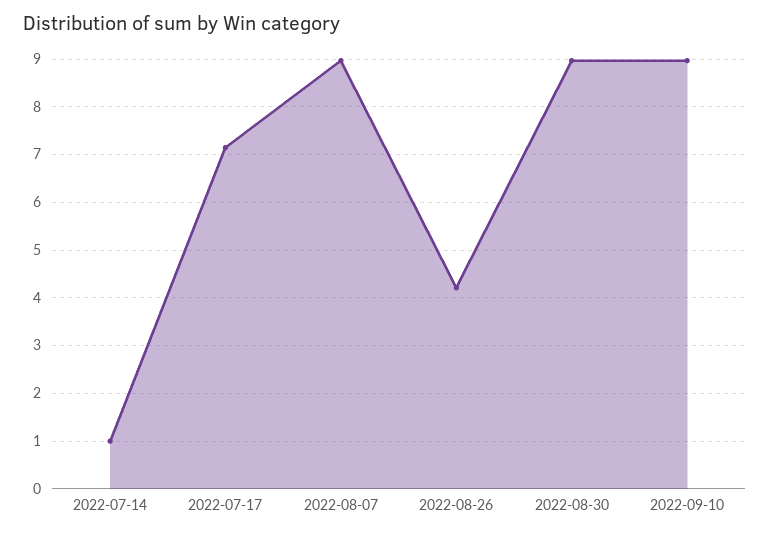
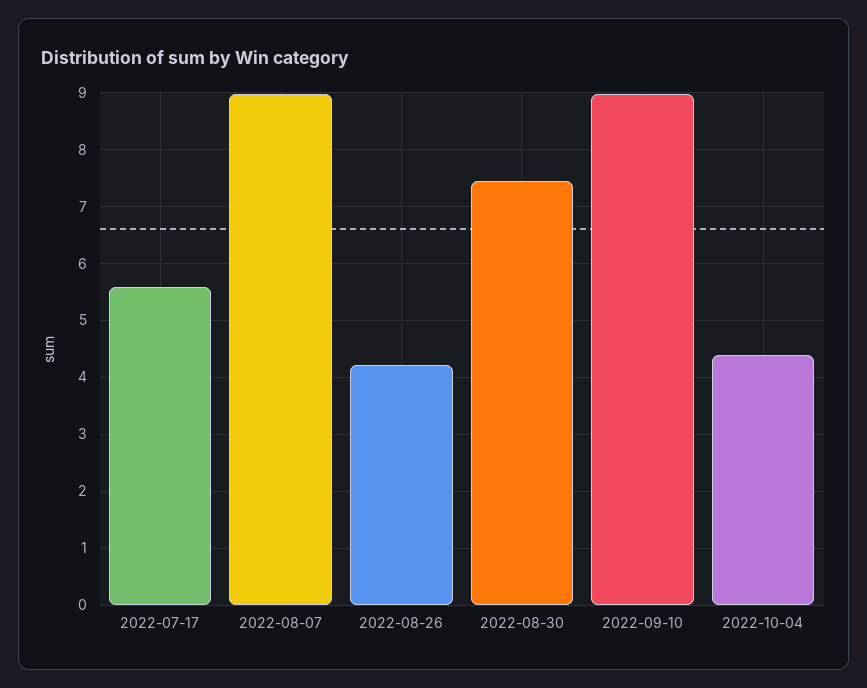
2022-07-14: 1 -> none
2022-07-17: 7.2 -> 5.6
2022-08-30: 9 -> 7.4
2022-10-04: none -> 4.4

